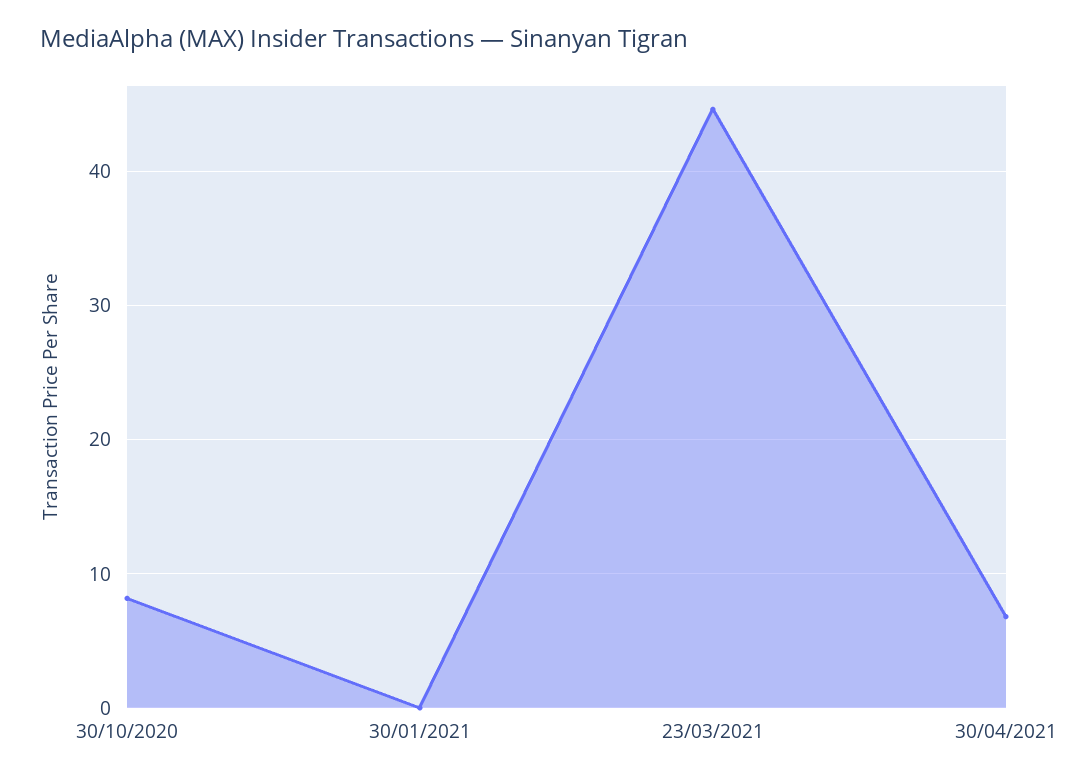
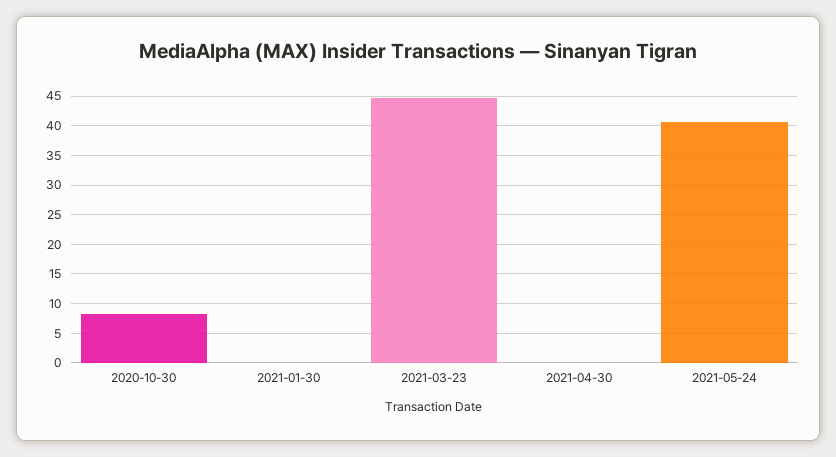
30/04/2021: 7 -> 0
2021-05-24: none -> 40

